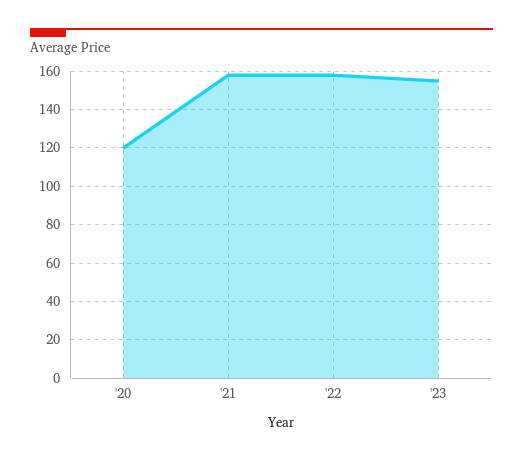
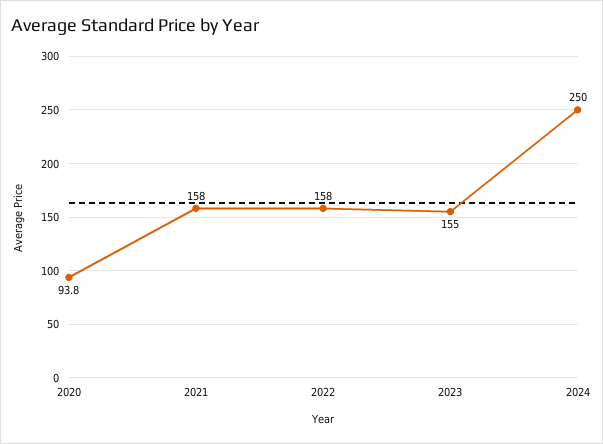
'20: 120 -> 93.8
2024: none -> 250

